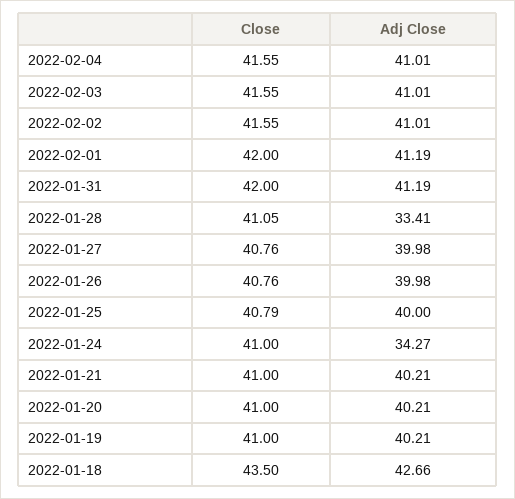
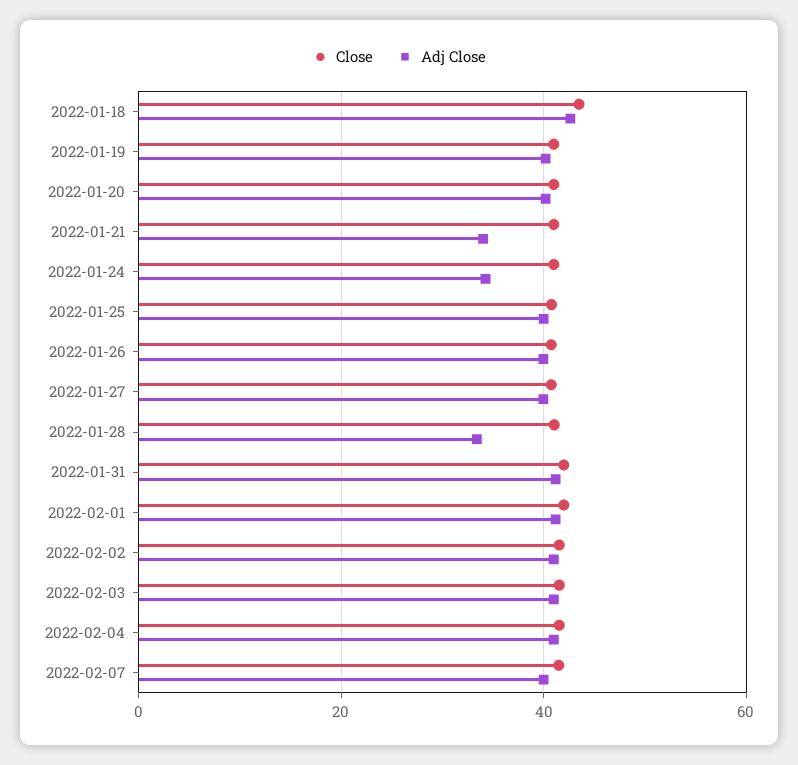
Adj Close, 2022-01-21: 40.21 -> 34
Close, 2022-02-07: none -> 42
Adj Close, 2022-02-07: none -> 40

